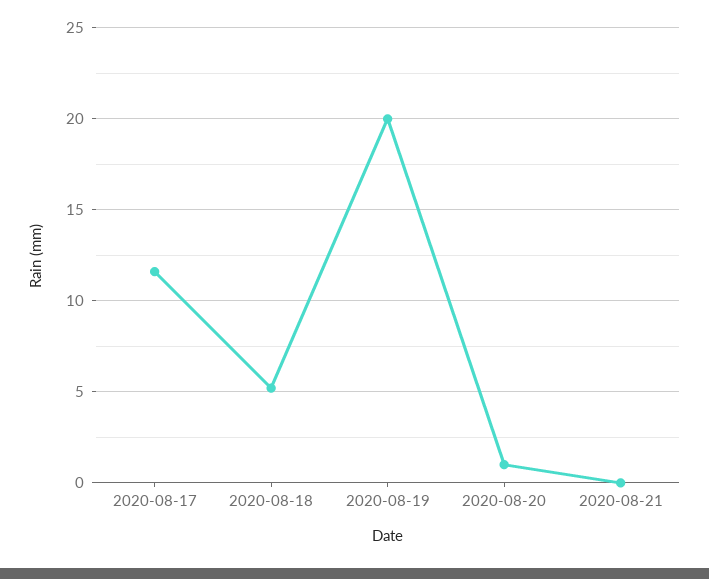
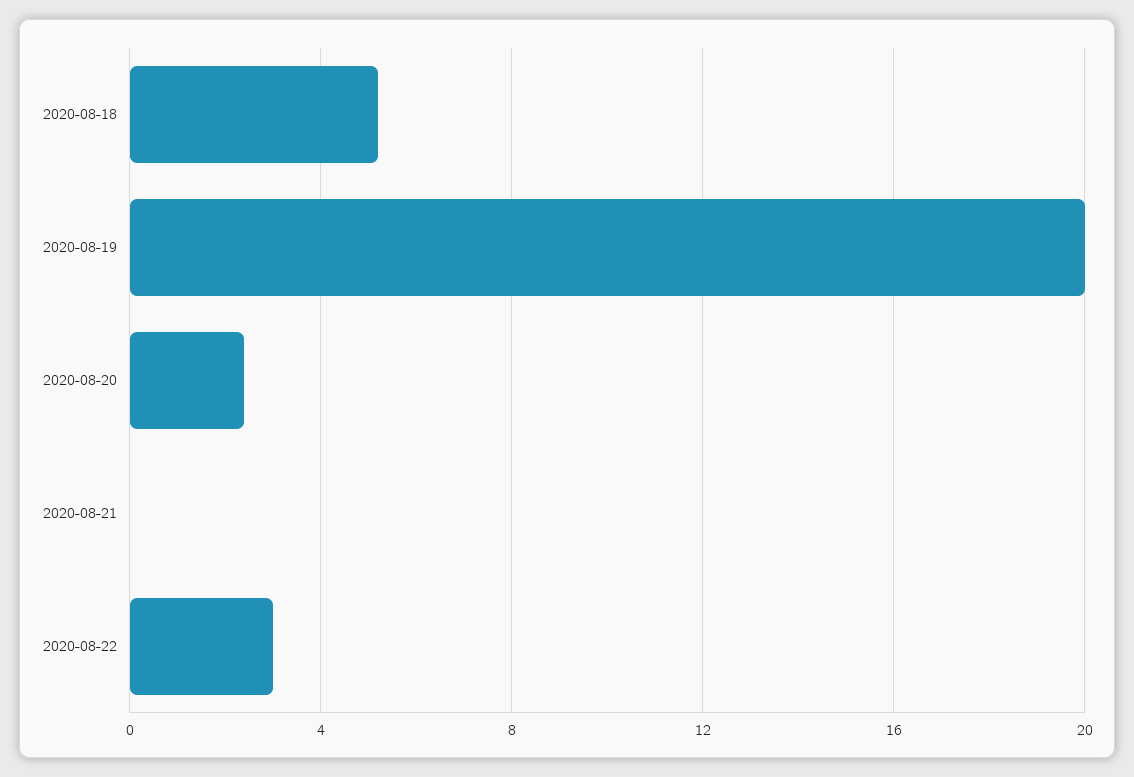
2020-08-17: 11.5 -> none
2020-08-20: 1 -> 2.5
2020-08-22: none -> 3

